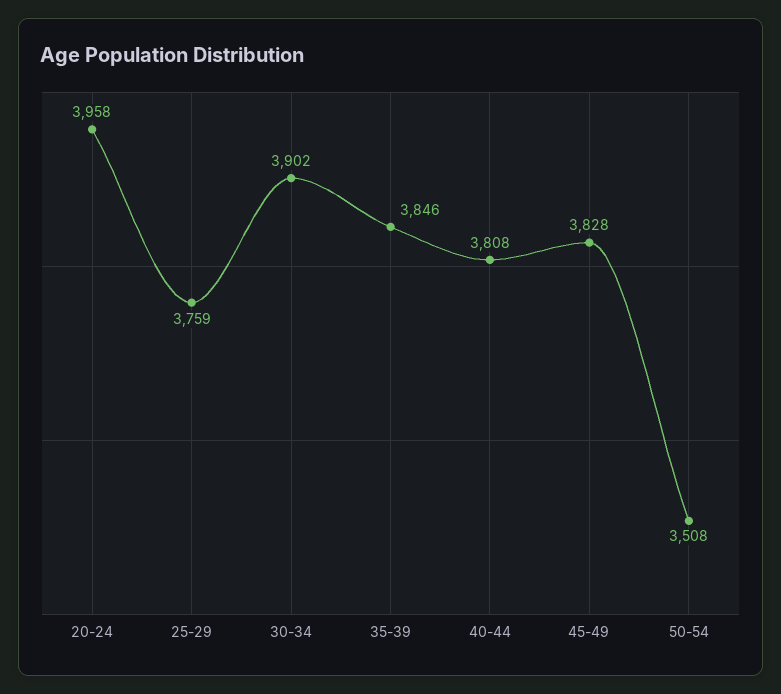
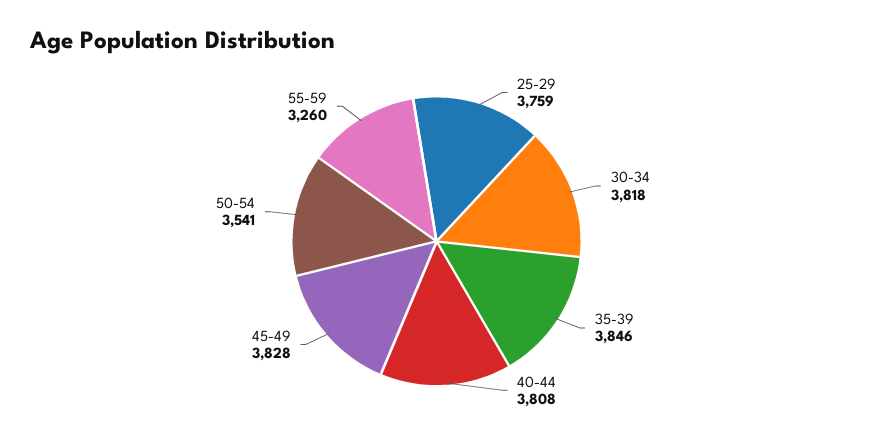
20-24: 3958 -> none
30-34: 3902 -> 3818
50-54: 3508 -> 3541
55-59: none -> 3260

